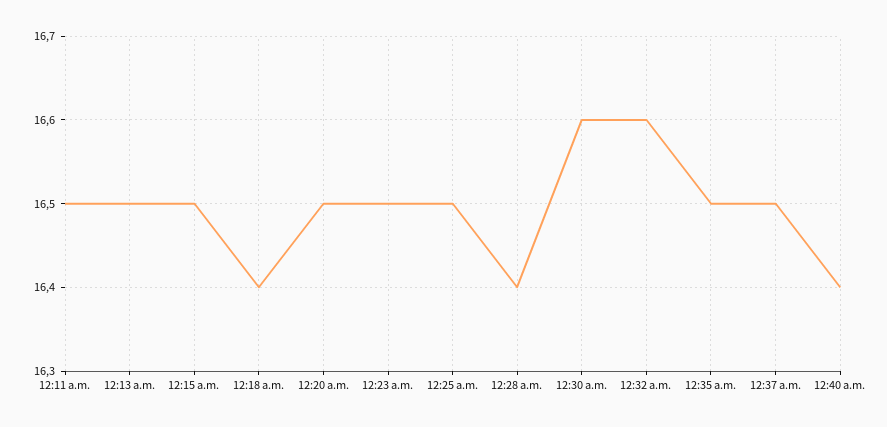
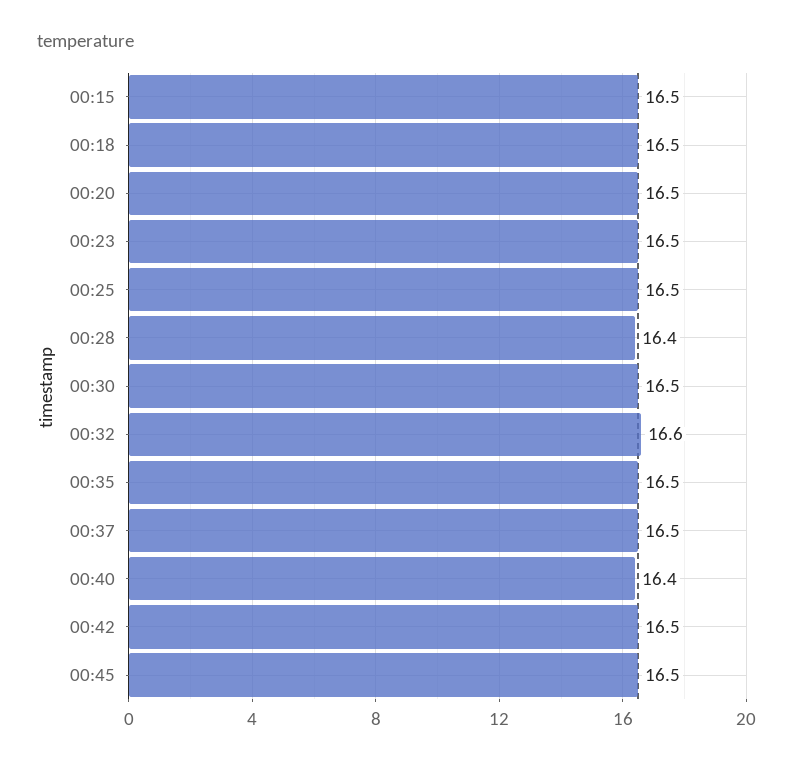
12:11 a.m.: 16.5 -> none
12:13 a.m.: 16.5 -> none
12:18 a.m.: 16.4 -> 16.5
12:30 a.m.: 16.6 -> 16.5
00:42: none -> 16.5
00:45: none -> 16.5

